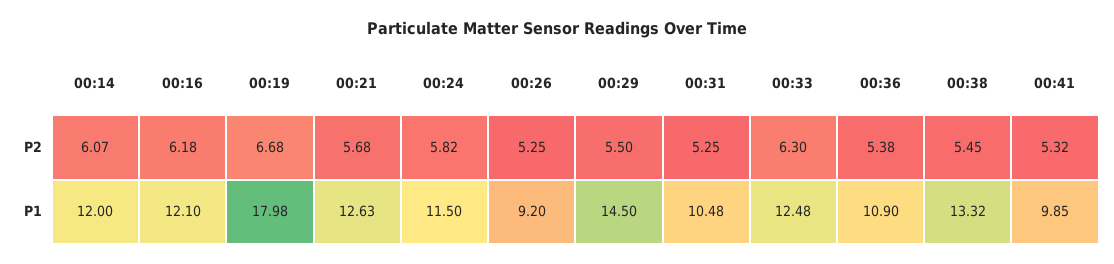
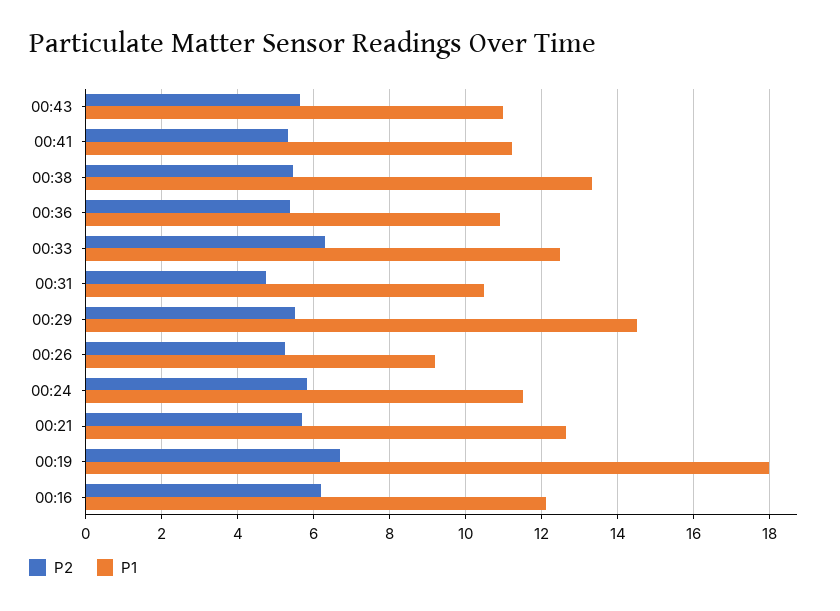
P2, 00:14: 6.07 -> none
P2, 00:31: 5.25 -> 4.8
P1, 00:14: 12 -> none
P1, 00:41: 9.85 -> 11.2
P2, 00:43: none -> 5.6
P1, 00:43: none -> 11

